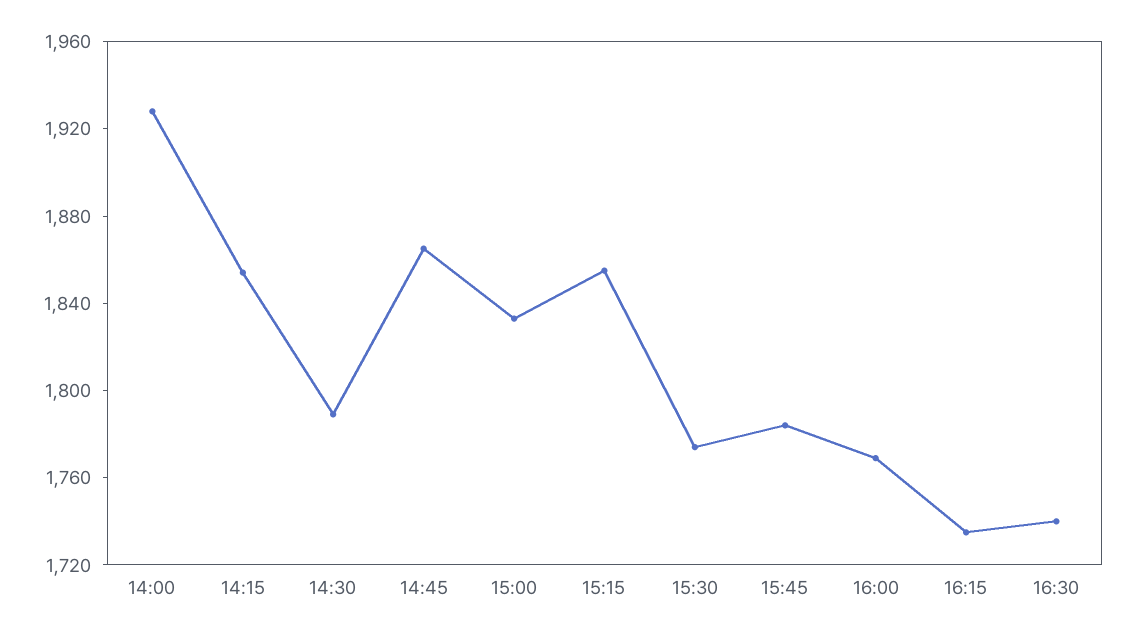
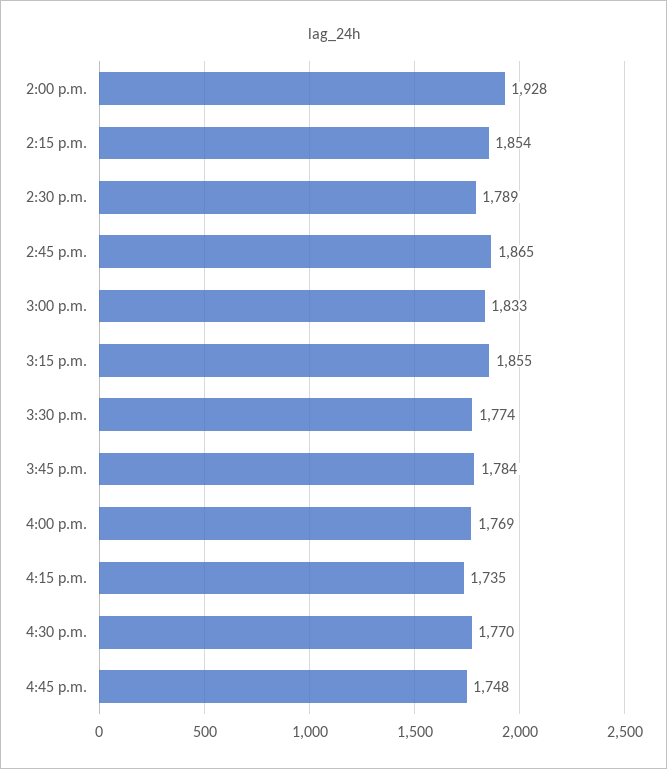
16:30: 1740 -> 1770
4:45 p.m.: none -> 1748

